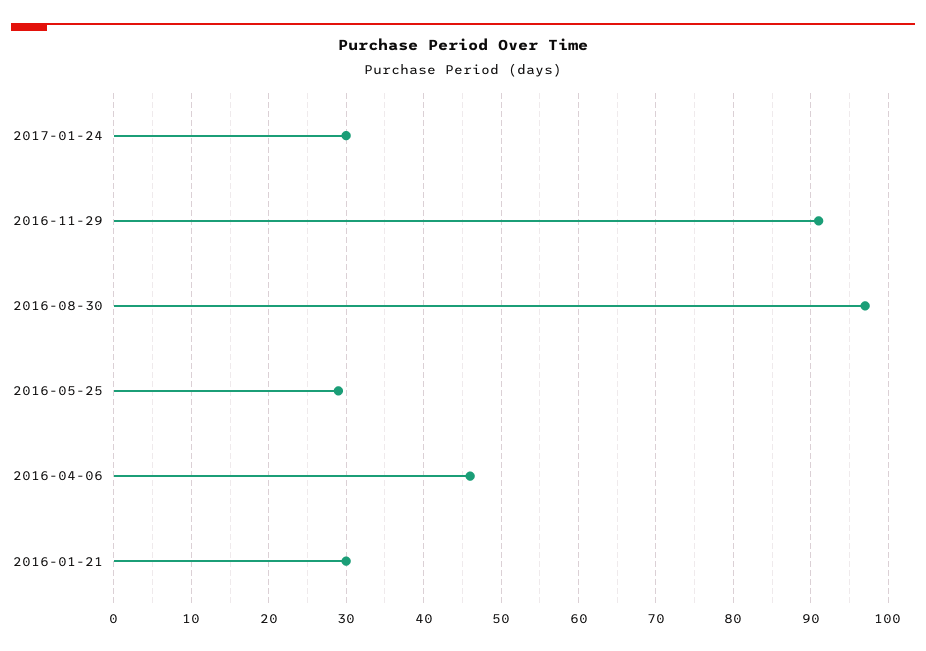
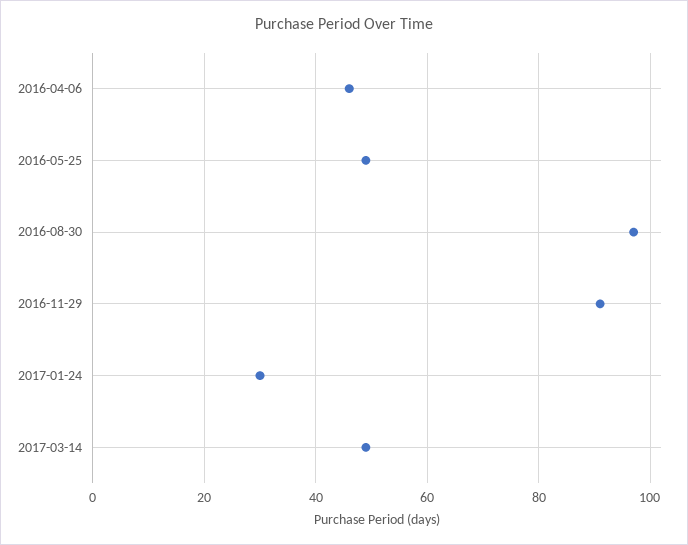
2016-05-25: 29 -> 50
2016-01-21: 30 -> none
2017-03-14: none -> 50

